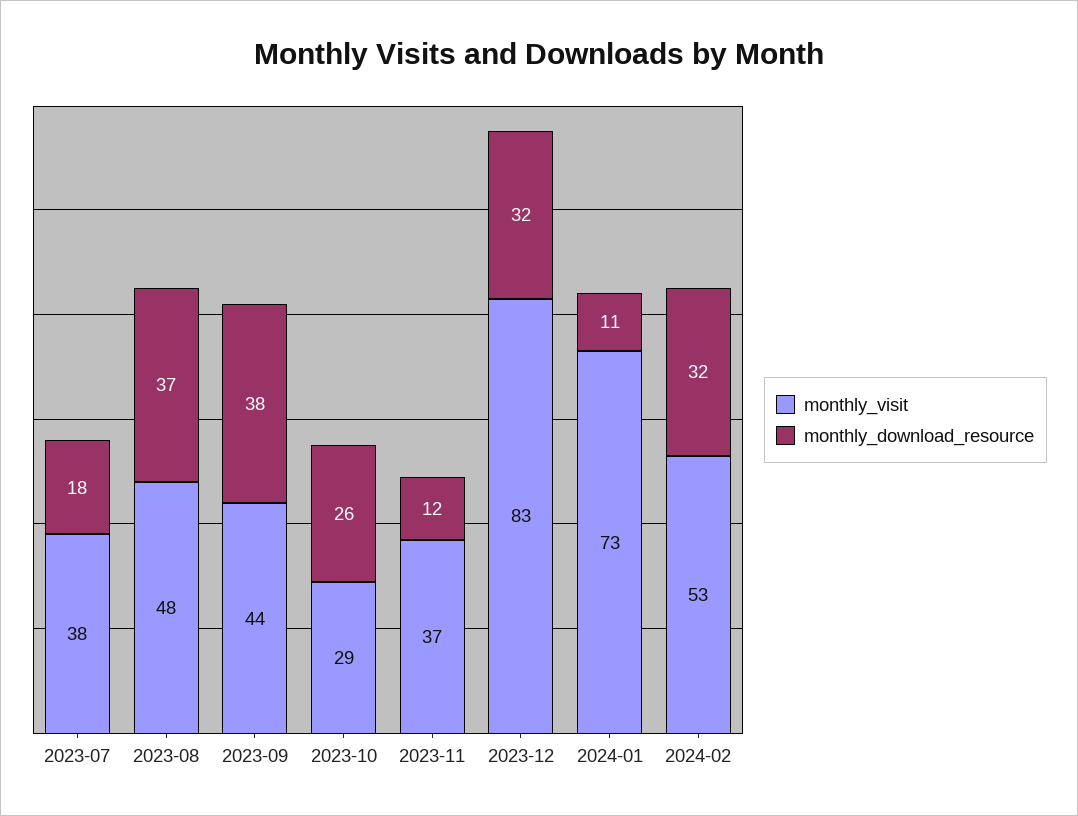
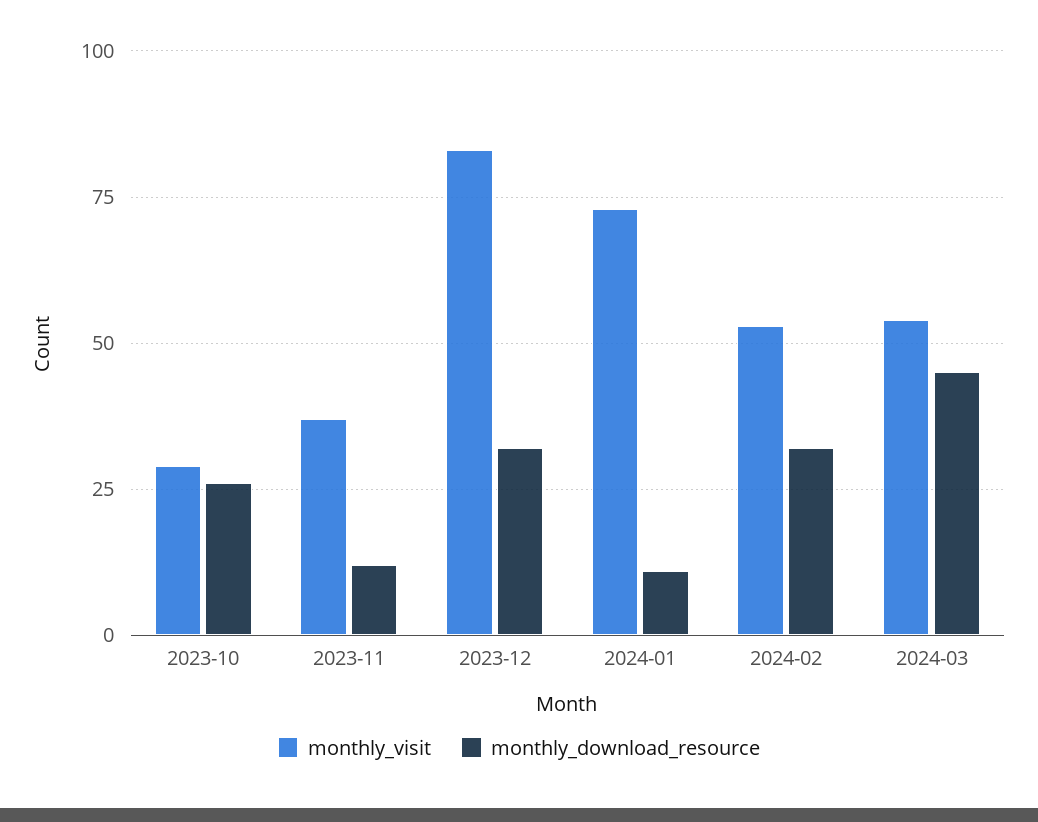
monthly_visit, 2023-07: 38 -> none
monthly_download_resource, 2023-07: 18 -> none
monthly_visit, 2023-08: 48 -> none
monthly_download_resource, 2023-08: 37 -> none
monthly_visit, 2023-09: 44 -> none
monthly_download_resource, 2023-09: 38 -> none
monthly_visit, 2024-03: none -> 55
monthly_download_resource, 2024-03: none -> 45

